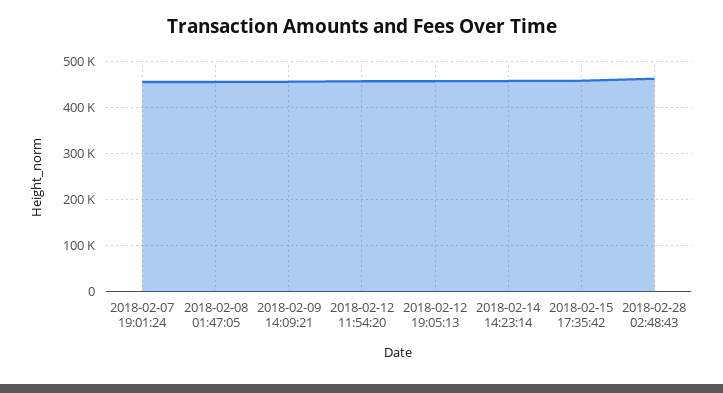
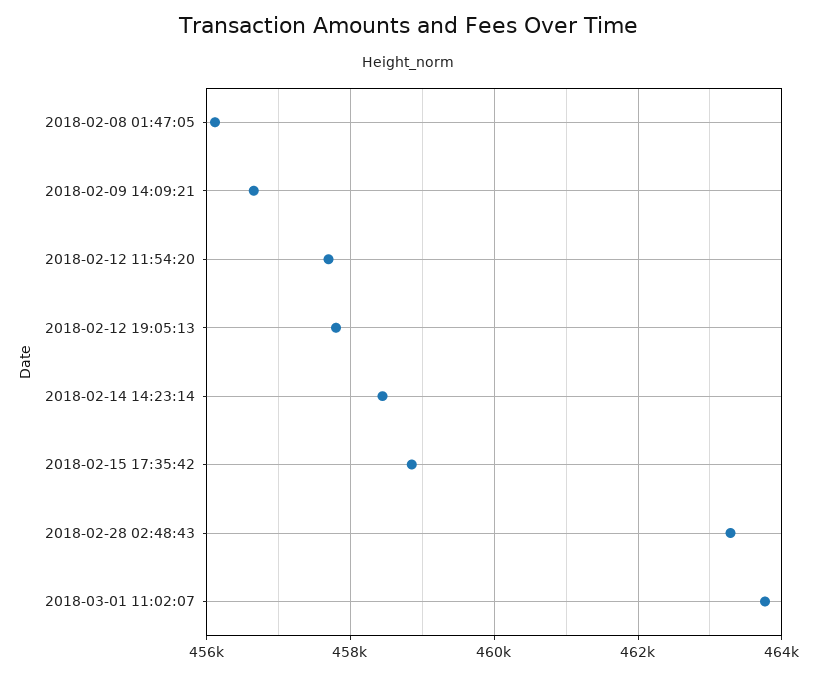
2018-02-07 19:01:24: 460000 -> none
2018-03-01 11:02:07: none -> 463800

